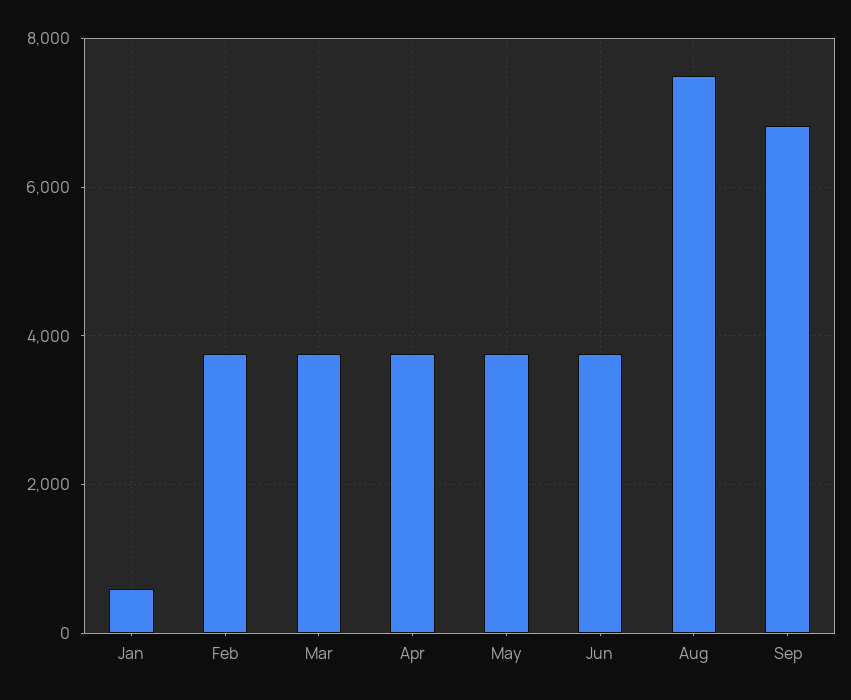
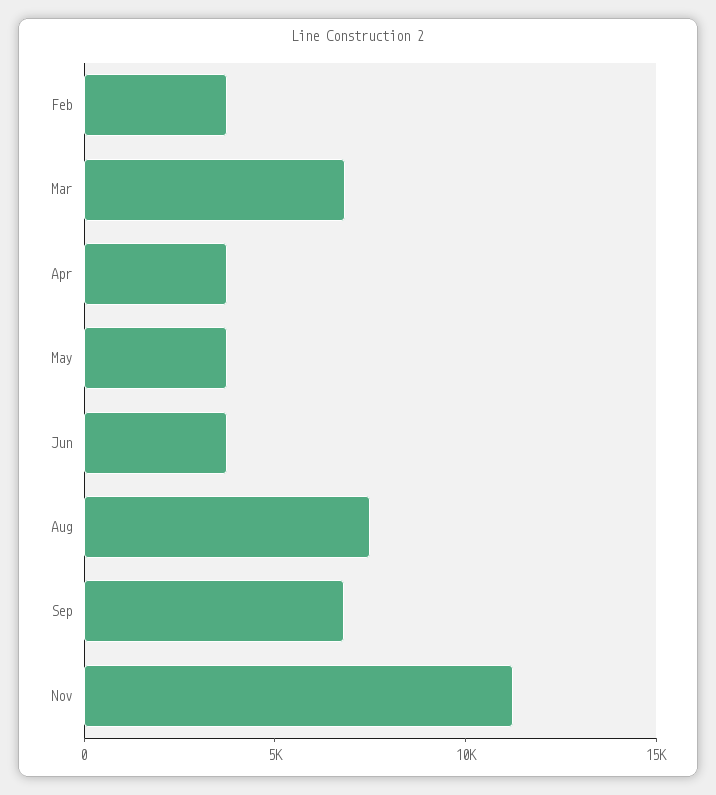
Jan: 600 -> none
Mar: 3800 -> 7000
Nov: none -> 11000

